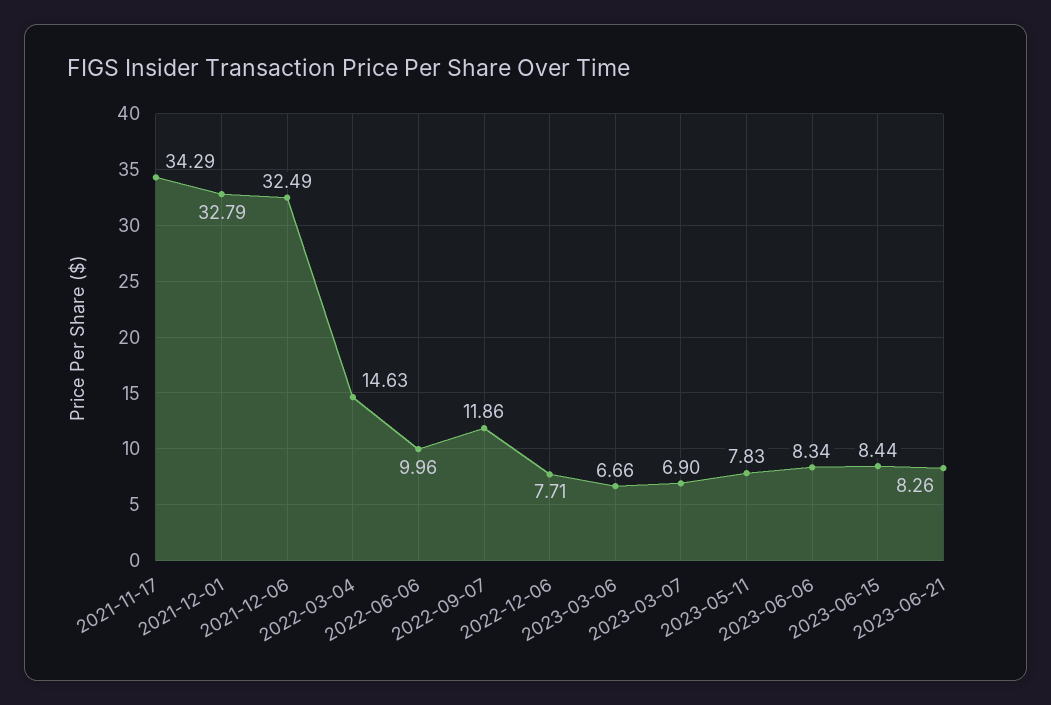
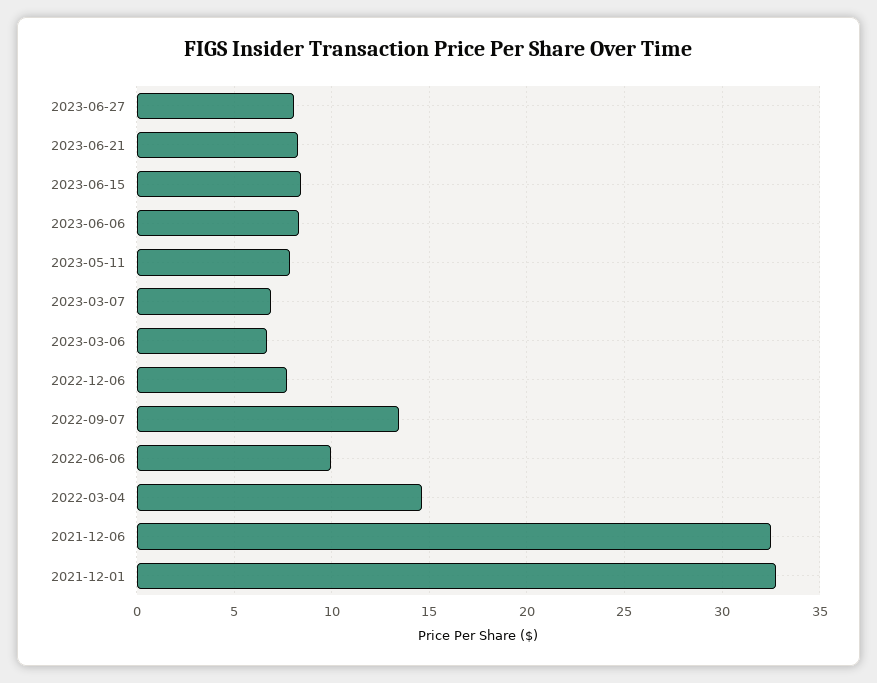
2021-11-17: 34.29 -> none
2022-09-07: 11.86 -> 13.5
2023-06-27: none -> 8

